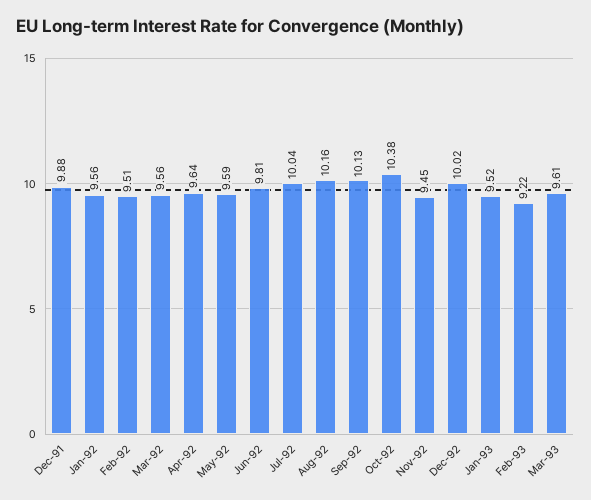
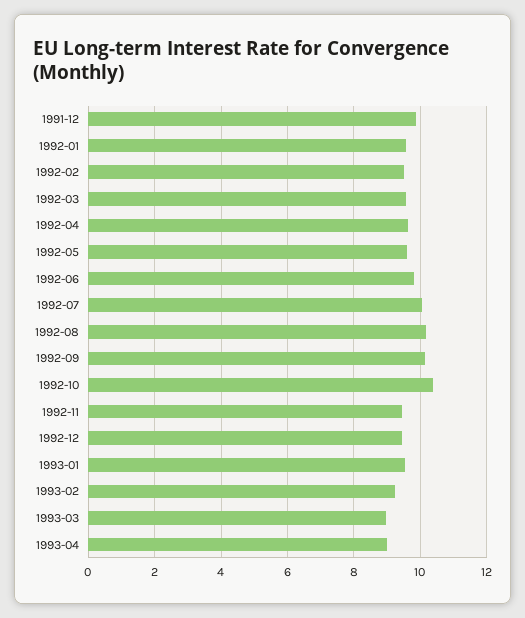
Dec-92: 10.02 -> 9.4
Mar-93: 9.61 -> 9
1993-04: none -> 9

